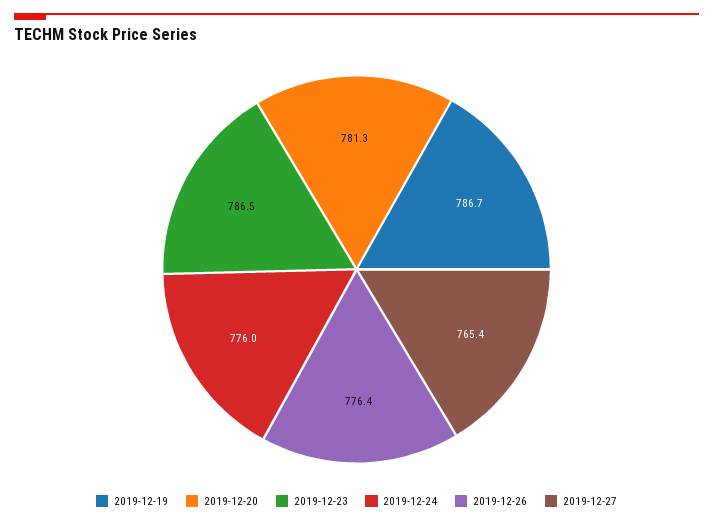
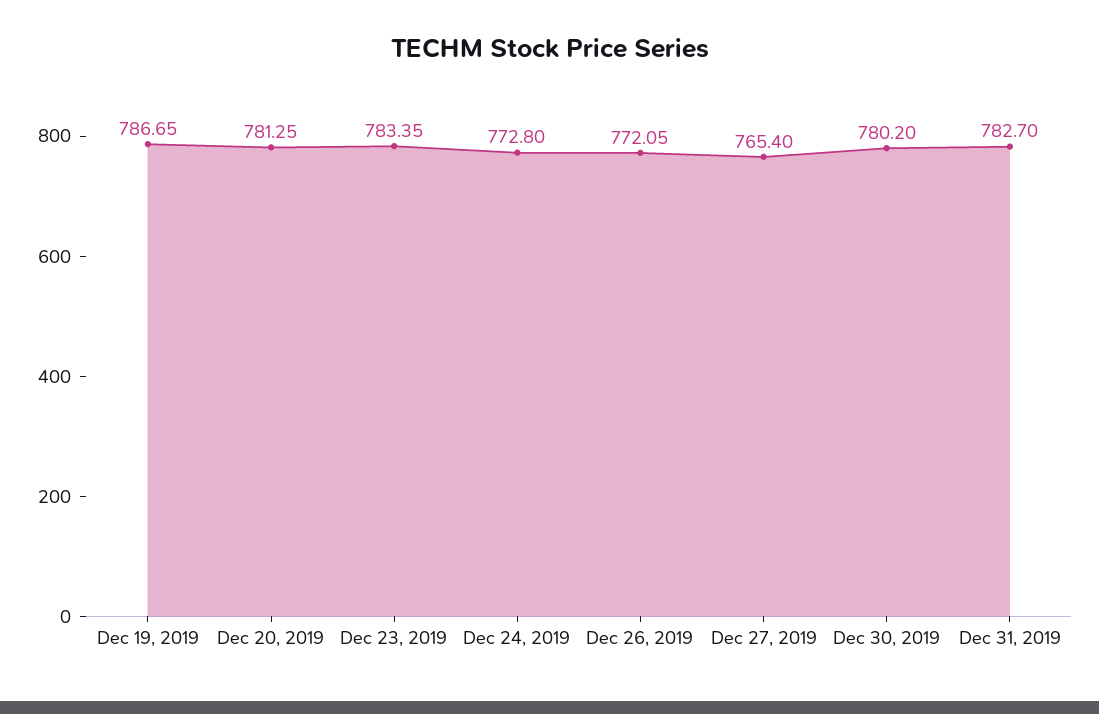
2019-12-23: 786.5 -> 783.35
2019-12-24: 776 -> 772.8
2019-12-26: 776.4 -> 772.05
Dec 30, 2019: none -> 780.2
Dec 31, 2019: none -> 782.7

